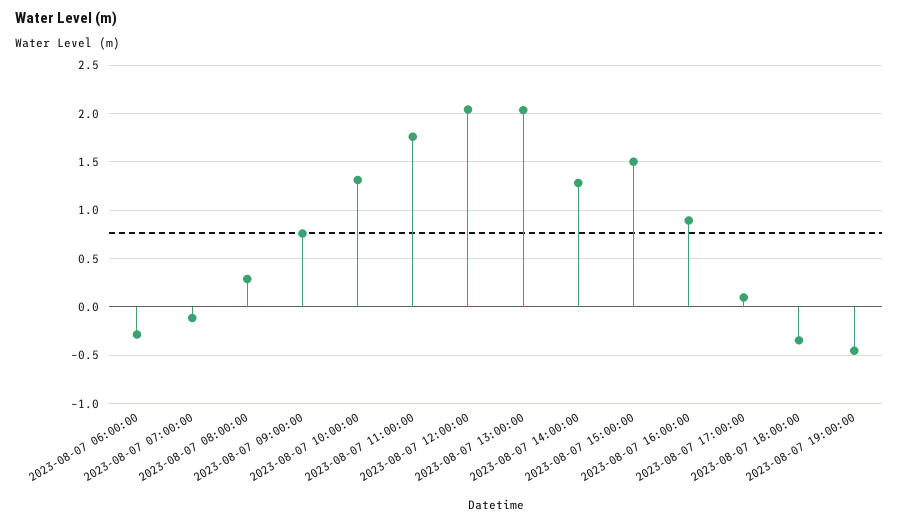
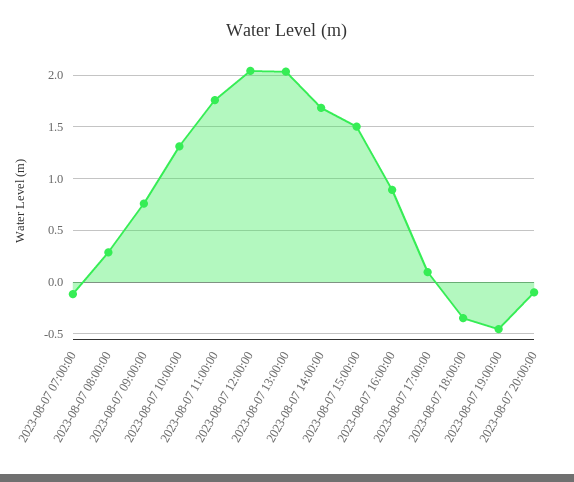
2023-08-07 06:00:00: -0.3 -> none
2023-08-07 14:00:00: 1.3 -> 1.7
2023-08-07 20:00:00: none -> -0.1

